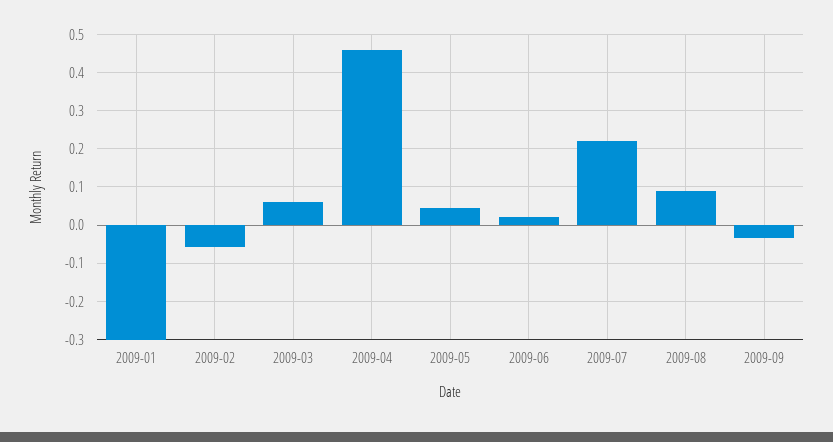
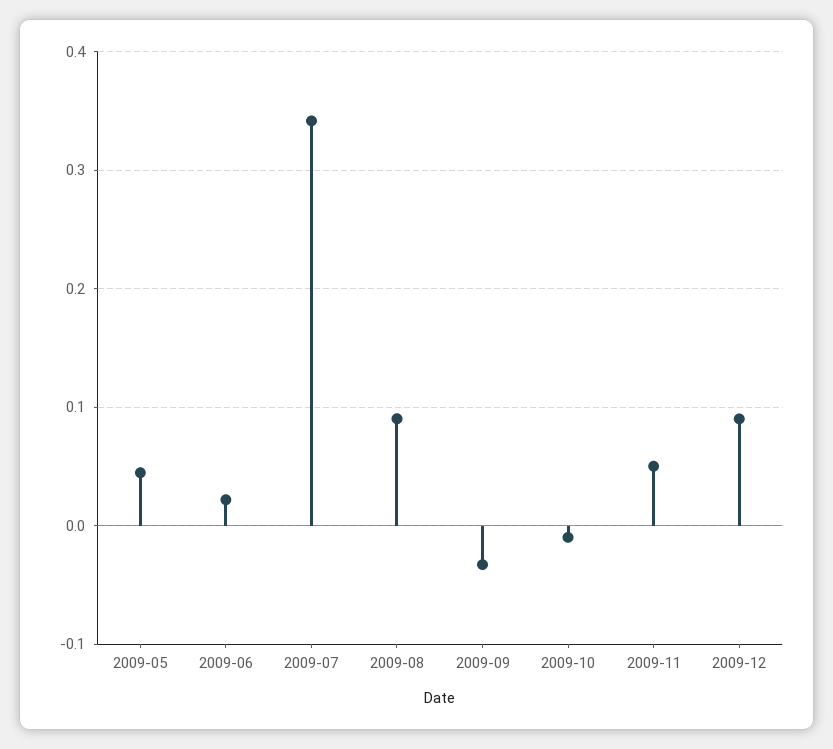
2009-01: -0.3 -> none
2009-02: -0.06 -> none
2009-03: 0.06 -> none
2009-04: 0.46 -> none
2009-07: 0.22 -> 0.34
2009-10: none -> -0.01
2009-11: none -> 0.05
2009-12: none -> 0.09

